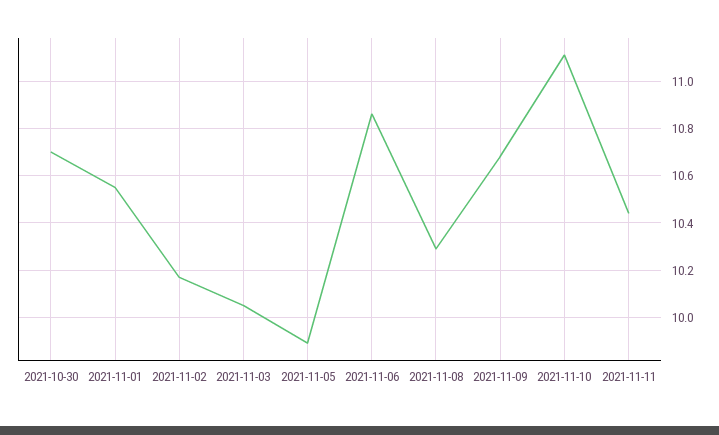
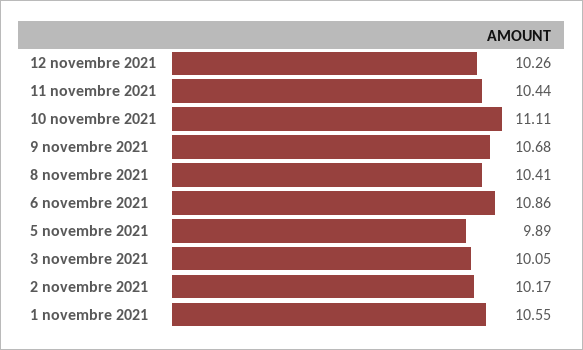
2021-10-30: 10.7 -> none
2021-11-08: 10.3 -> 10.41
12 novembre 2021: none -> 10.26

